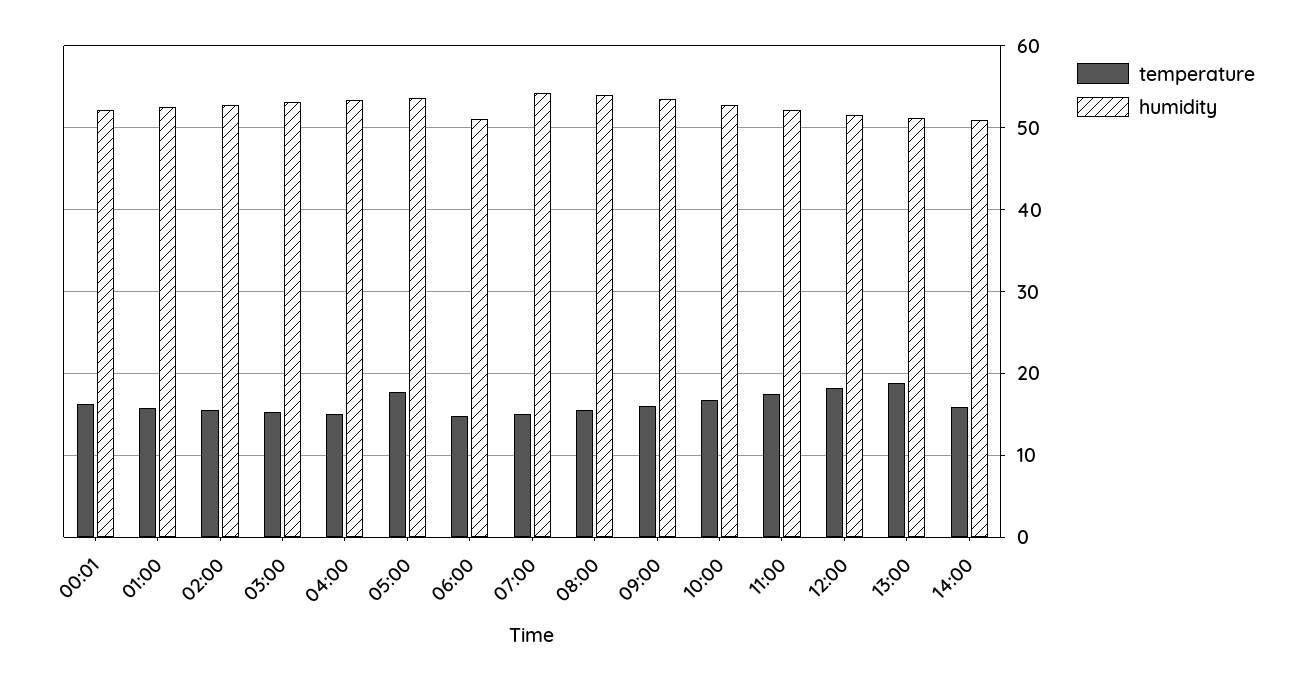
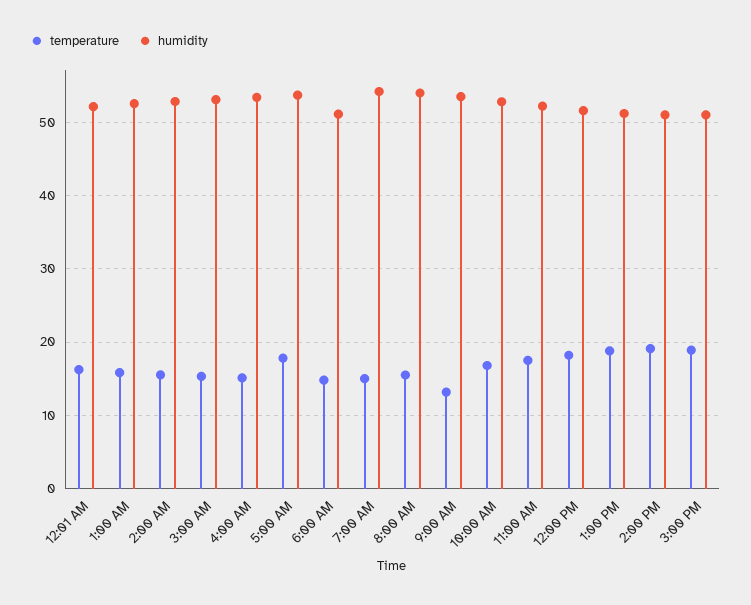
temperature, 09:00: 16 -> 13
temperature, 14:00: 16 -> 19
temperature, 3:00 PM: none -> 19
humidity, 3:00 PM: none -> 51

